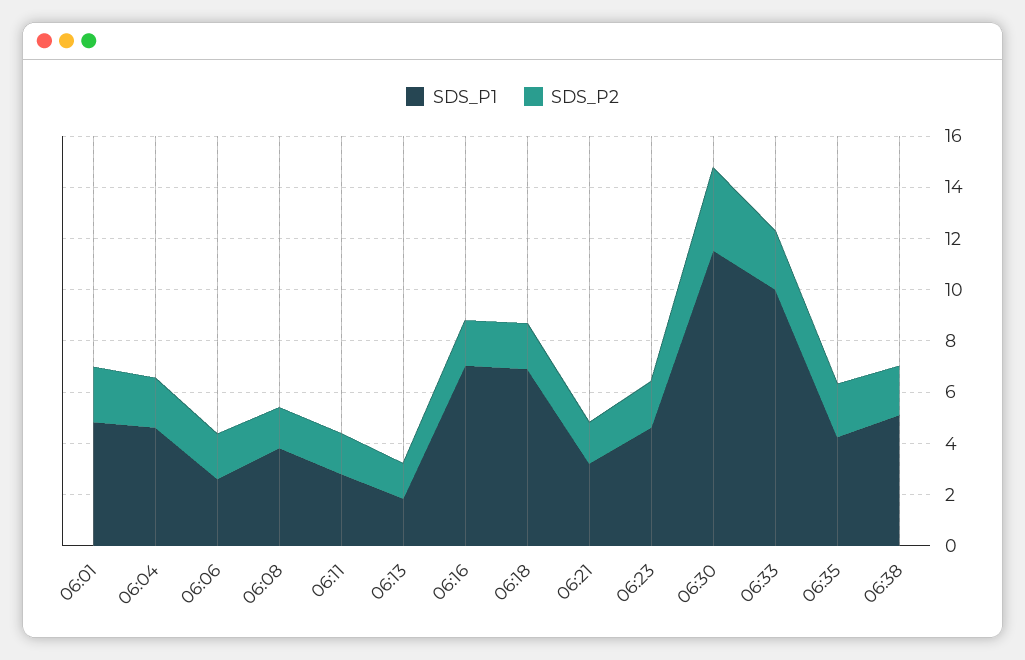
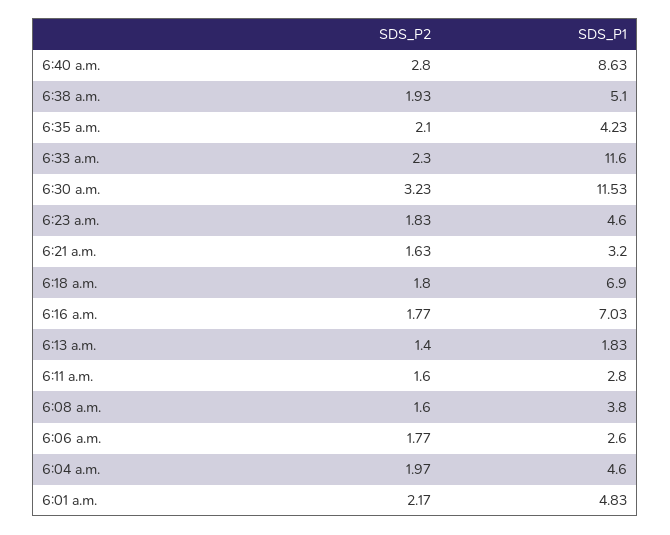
SDS_P1, 06:33: 10 -> 11.6
SDS_P2, 6:40 a.m.: none -> 2.8
SDS_P1, 6:40 a.m.: none -> 8.63

